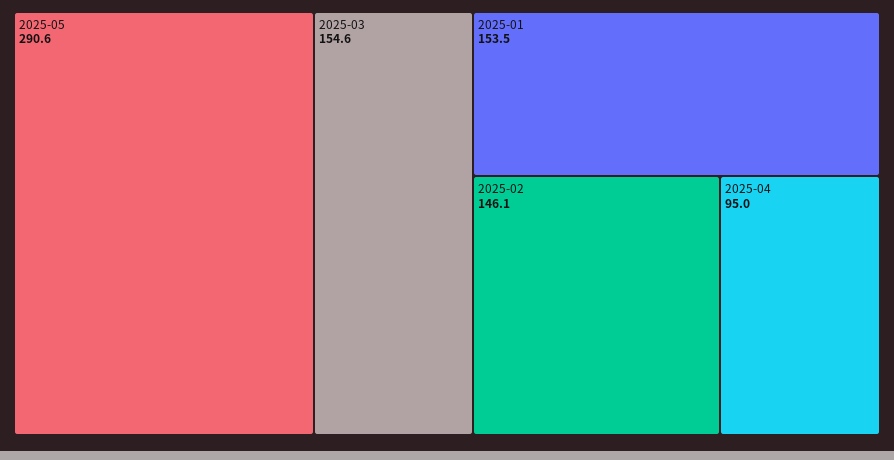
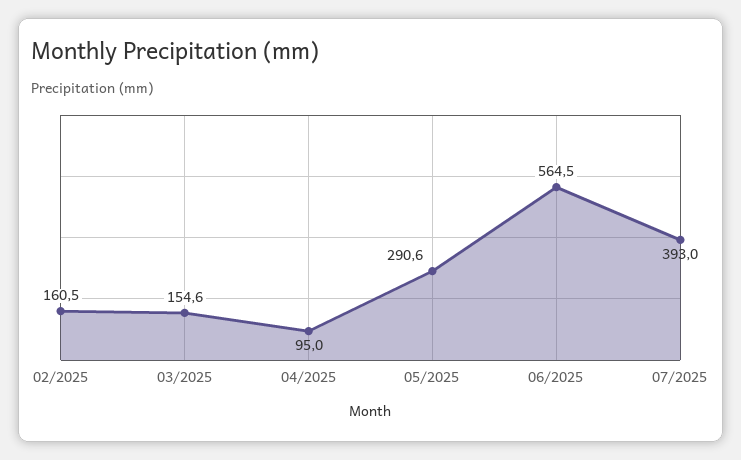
2025-01: 153.5 -> none
2025-02: 146.1 -> 160.5
06/2025: none -> 564.5
07/2025: none -> 393

